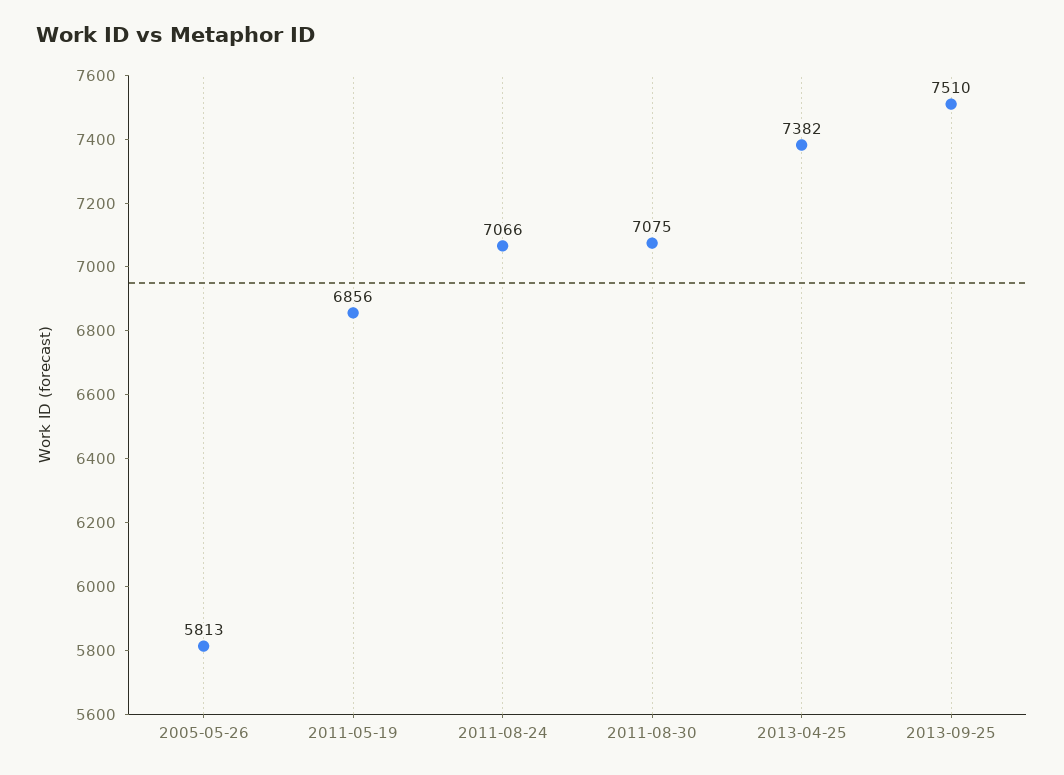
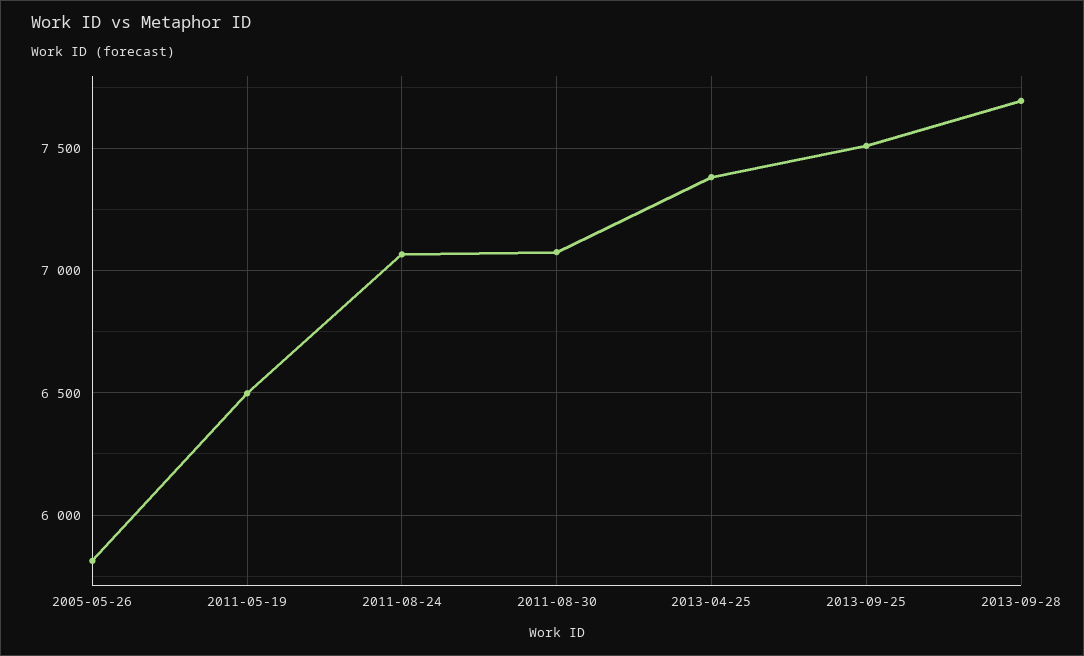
2011-05-19: 6856 -> 6500
2013-09-28: none -> 7700

